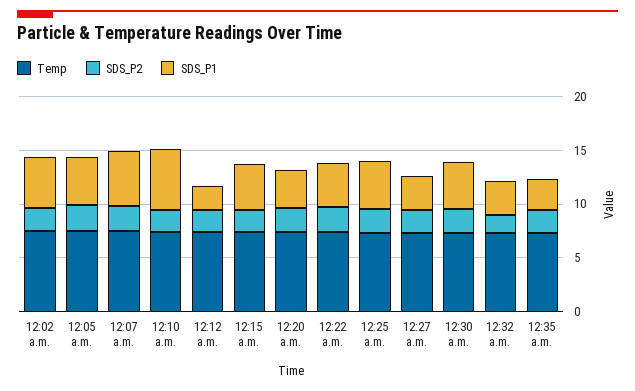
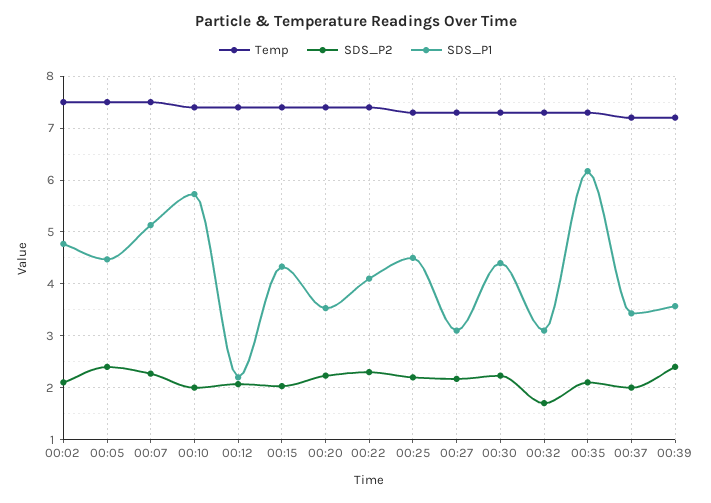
SDS_P1, 12:35 a.m.: 3 -> 6.2
Temp, 00:37: none -> 7.2
SDS_P2, 00:37: none -> 2
SDS_P1, 00:37: none -> 3.4
Temp, 00:39: none -> 7.2
SDS_P2, 00:39: none -> 2.4
SDS_P1, 00:39: none -> 3.6

